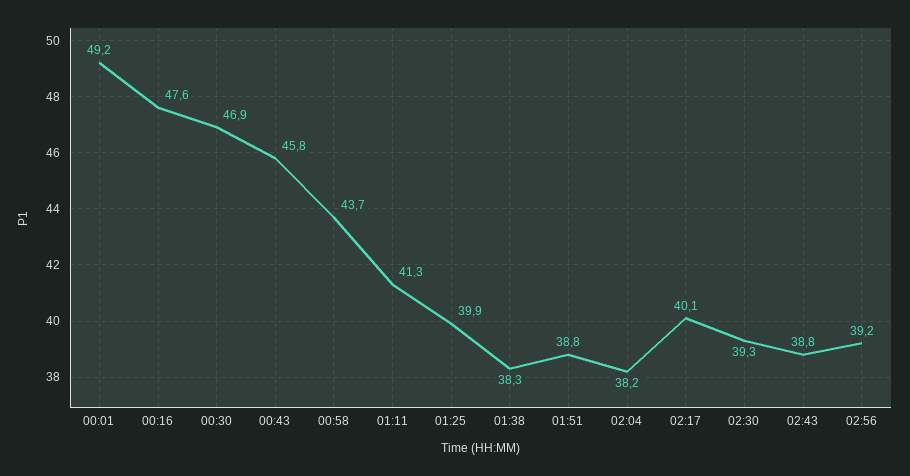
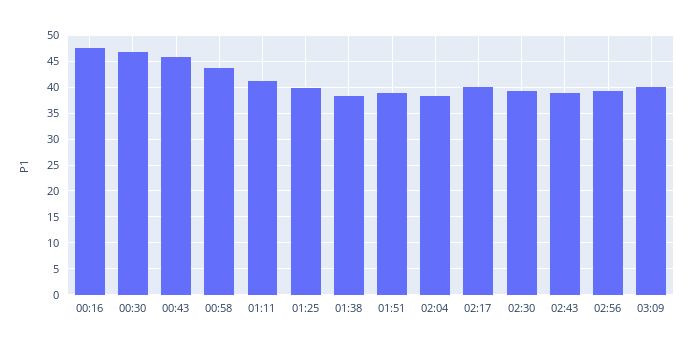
00:01: 49.2 -> none
03:09: none -> 40

